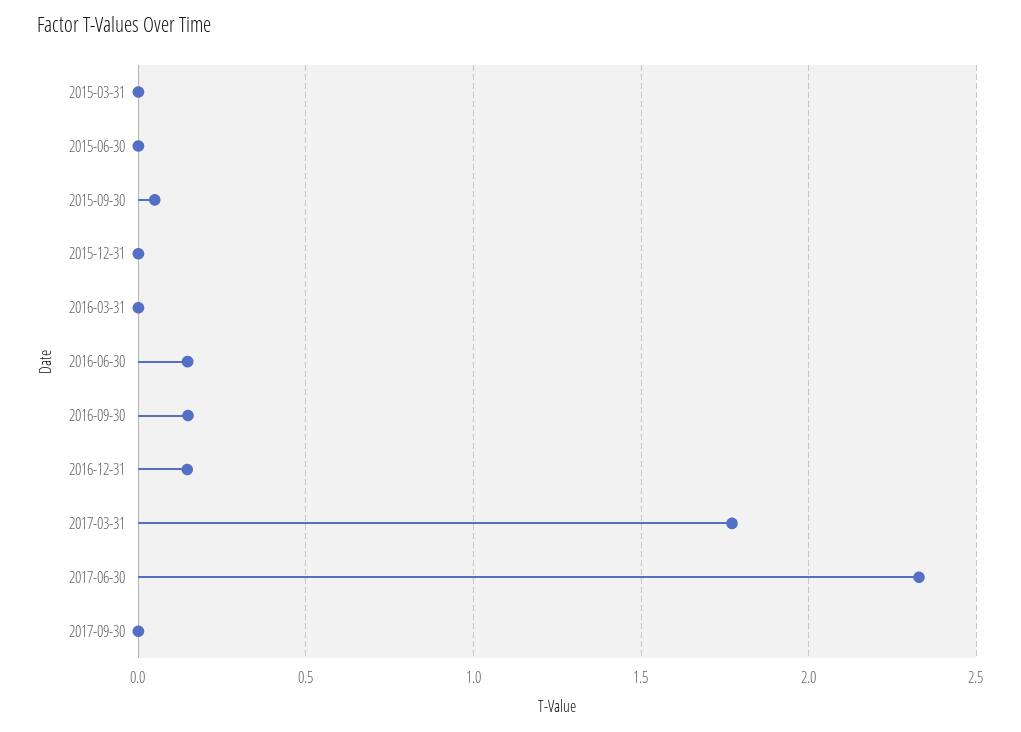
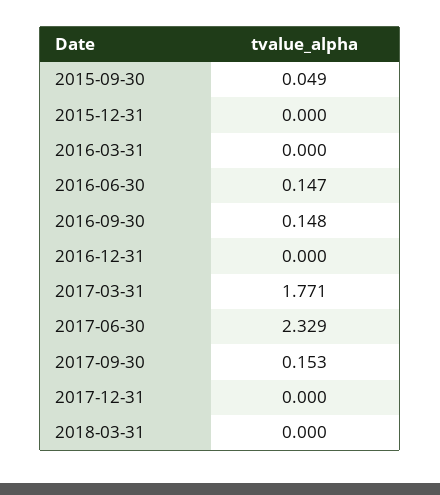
2015-03-31: 0 -> none
2015-06-30: 0 -> none
2016-12-31: 0.15 -> 0
2017-09-30: 0 -> 0.153
2017-12-31: none -> 0
2018-03-31: none -> 0

